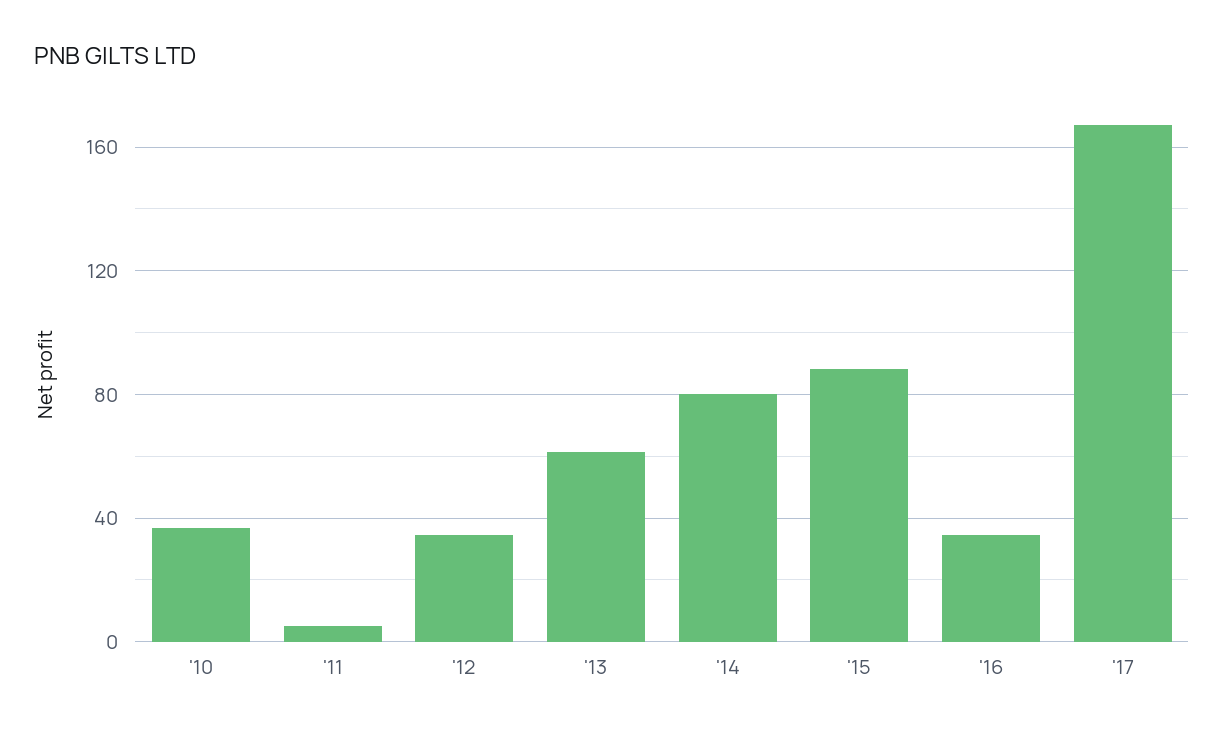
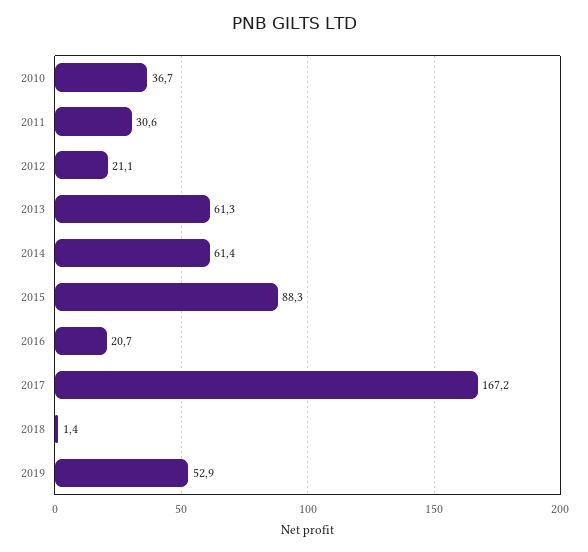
'11: 5 -> 30.6
'12: 35 -> 21.1
'14: 80 -> 61.4
'16: 35 -> 20.7
2018: none -> 1.4
2019: none -> 52.9

